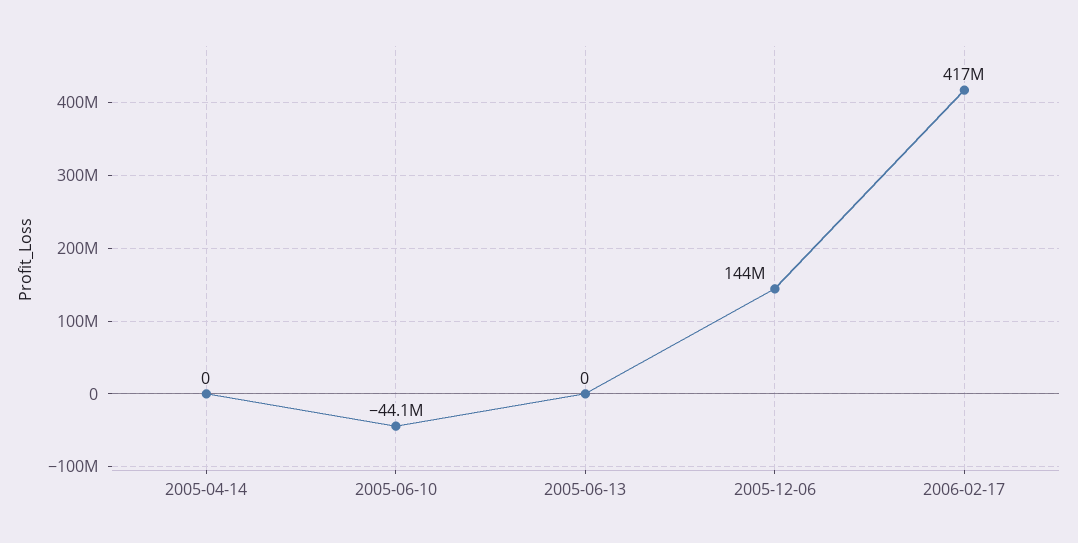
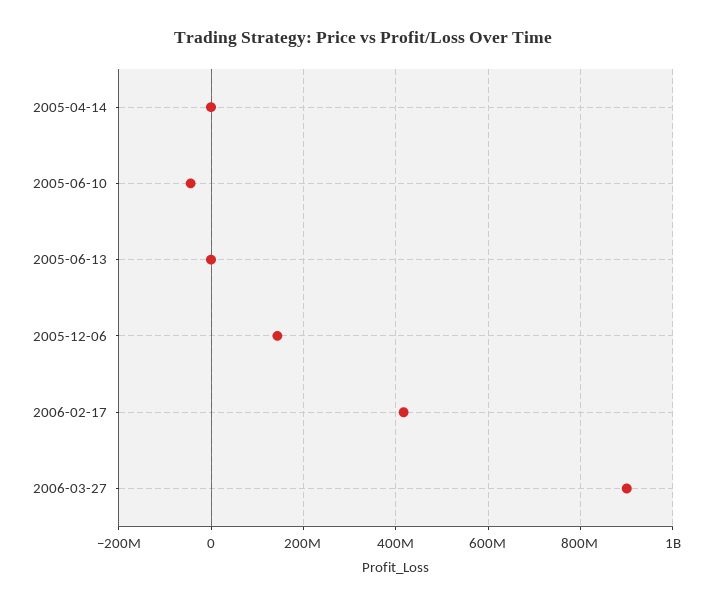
2006-03-27: none -> 900000000

